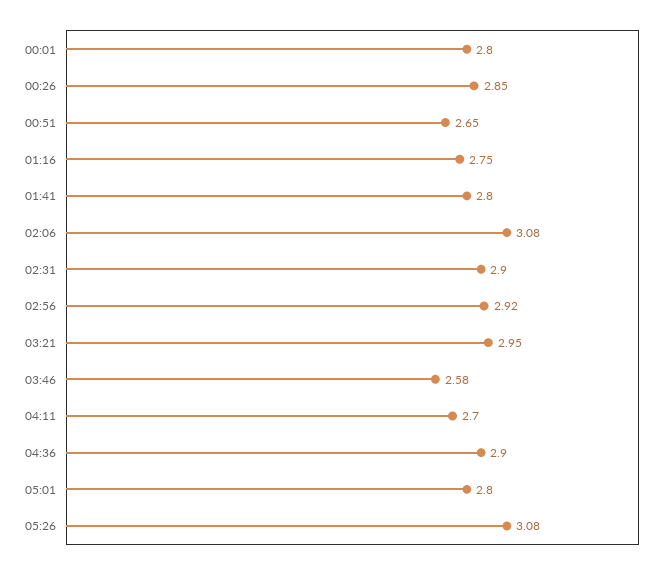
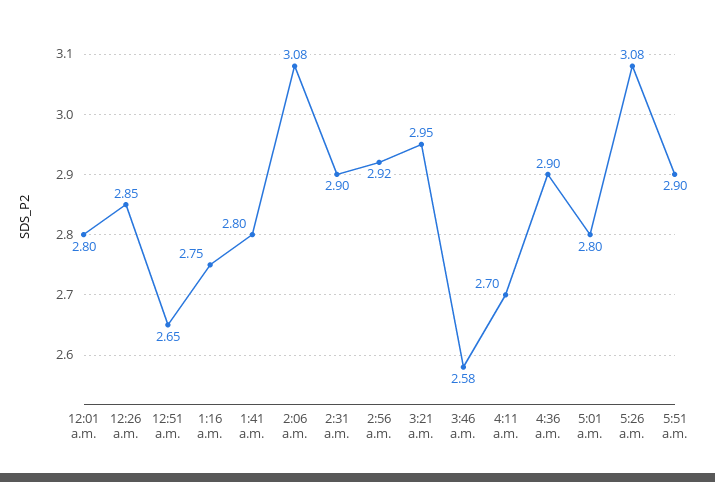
5:51 a.m.: none -> 2.9

